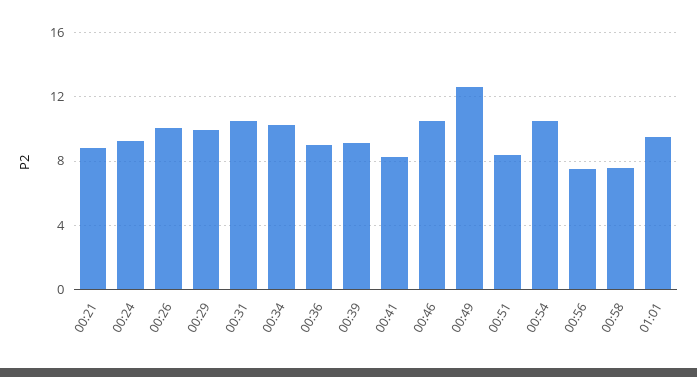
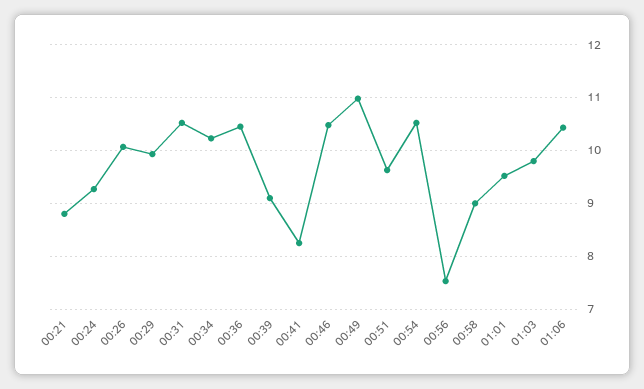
00:36: 9 -> 10.4
00:49: 12.5 -> 11
00:51: 8.5 -> 9.6
00:58: 7.5 -> 9
01:03: none -> 9.8
01:06: none -> 10.4

